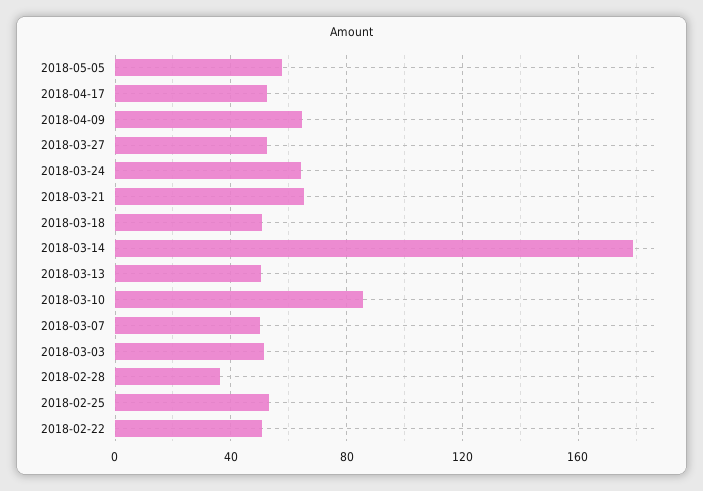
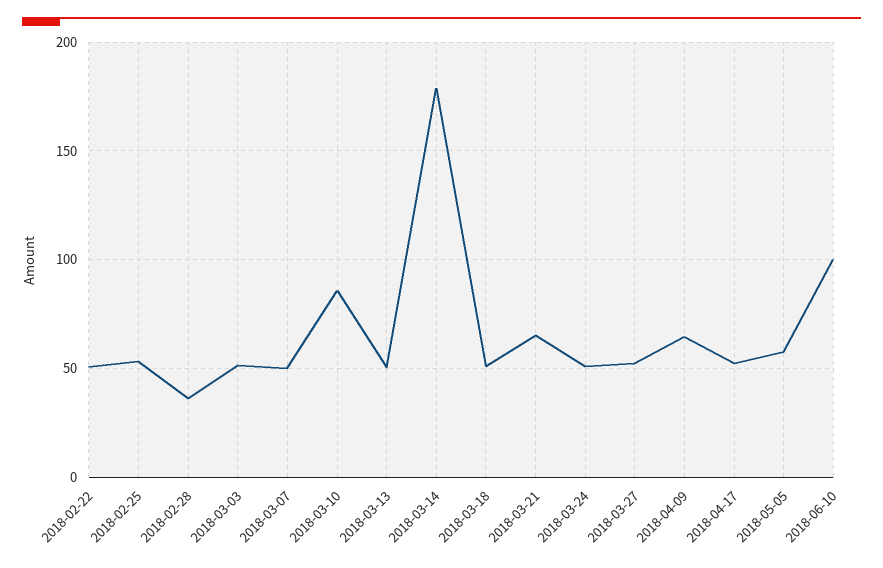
2018-03-24: 65 -> 50
2018-06-10: none -> 100

